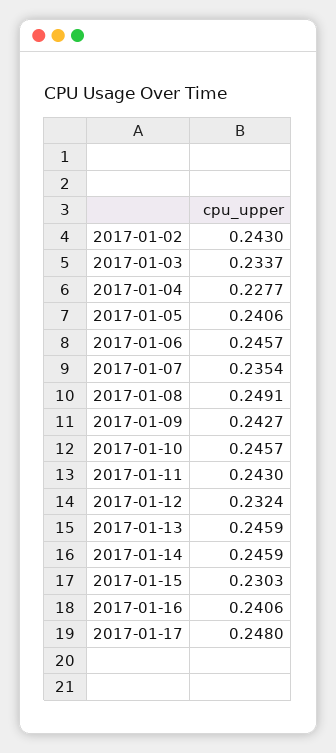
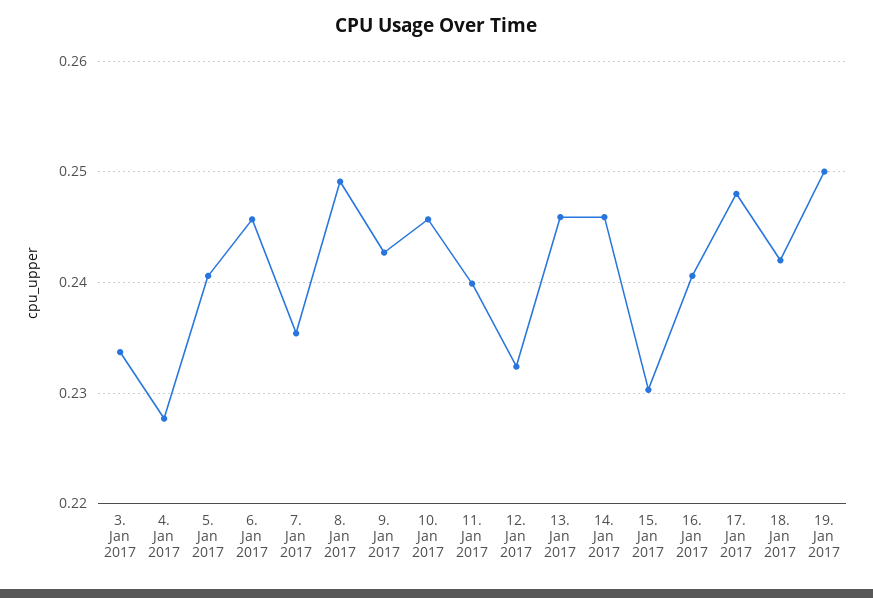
2017-01-02: 0.243 -> none
2017-01-11: 0.243 -> 0.24
18. Jan 2017: none -> 0.242
19. Jan 2017: none -> 0.25

